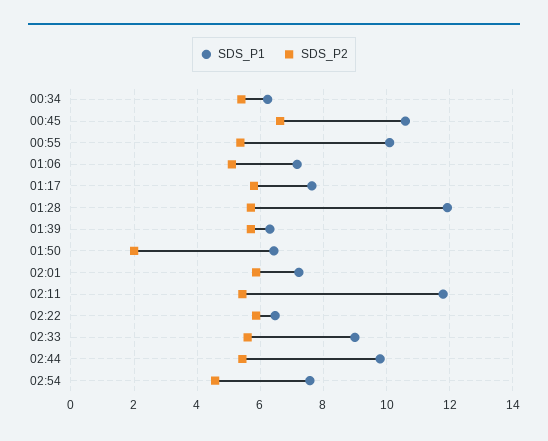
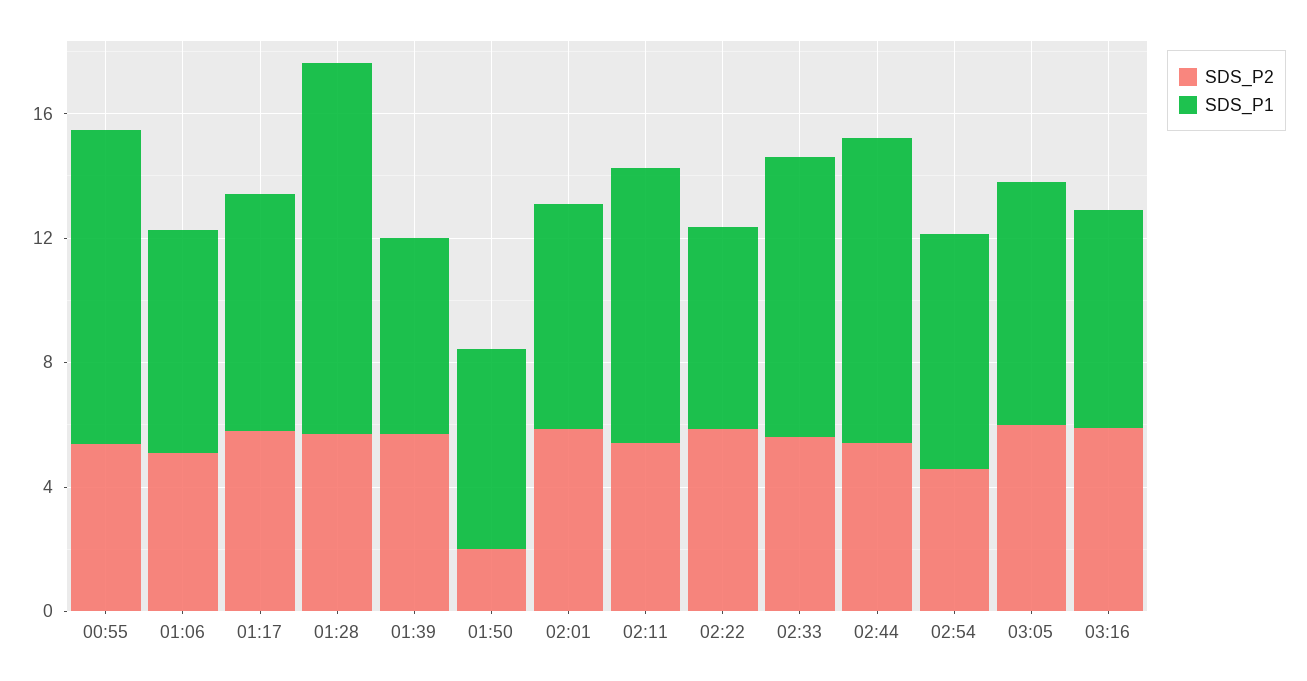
SDS_P1, 00:34: 6.2 -> none
SDS_P2, 00:34: 5.4 -> none
SDS_P1, 00:45: 10.6 -> none
SDS_P2, 00:45: 6.6 -> none
SDS_P1, 02:11: 11.8 -> 9
SDS_P2, 03:05: none -> 6
SDS_P1, 03:05: none -> 8
SDS_P2, 03:16: none -> 6
SDS_P1, 03:16: none -> 7

